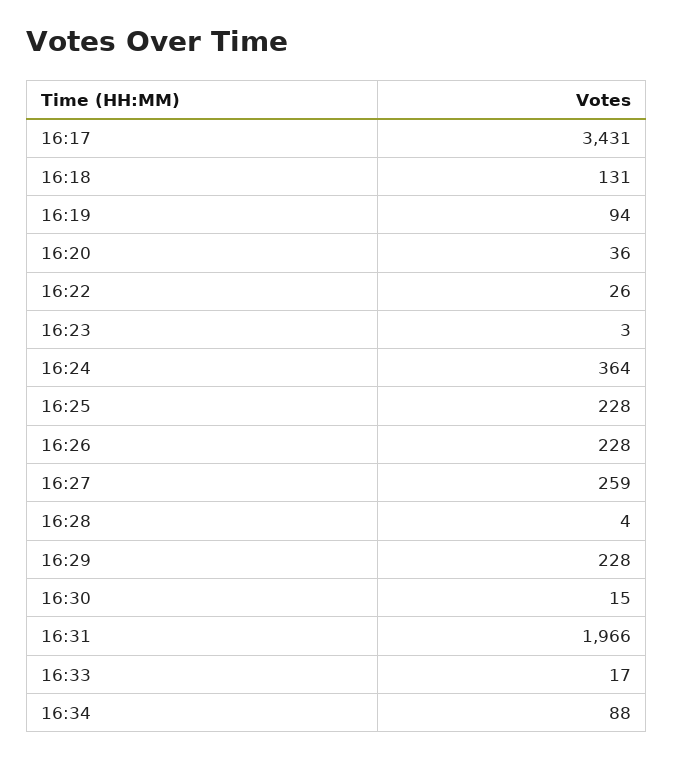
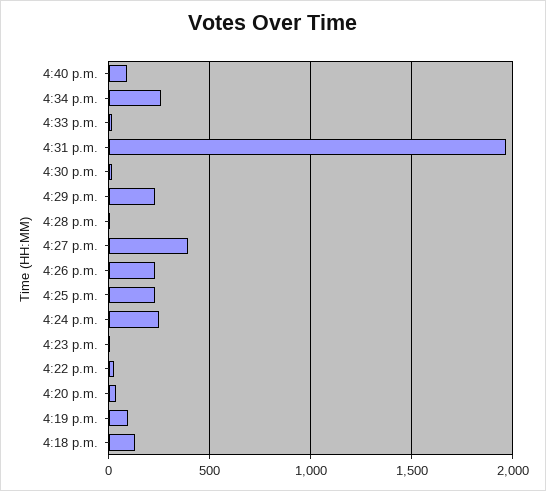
16:17: 3431 -> none
16:24: 364 -> 250
16:27: 259 -> 400
16:34: 88 -> 250
4:40 p.m.: none -> 100

